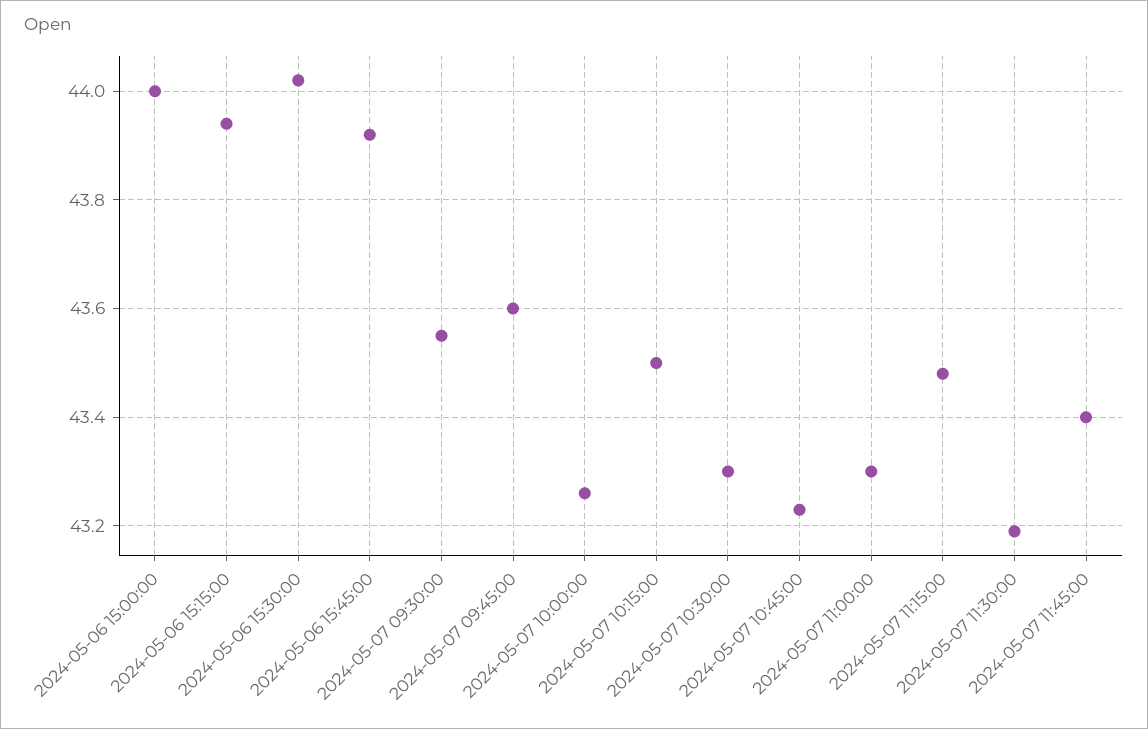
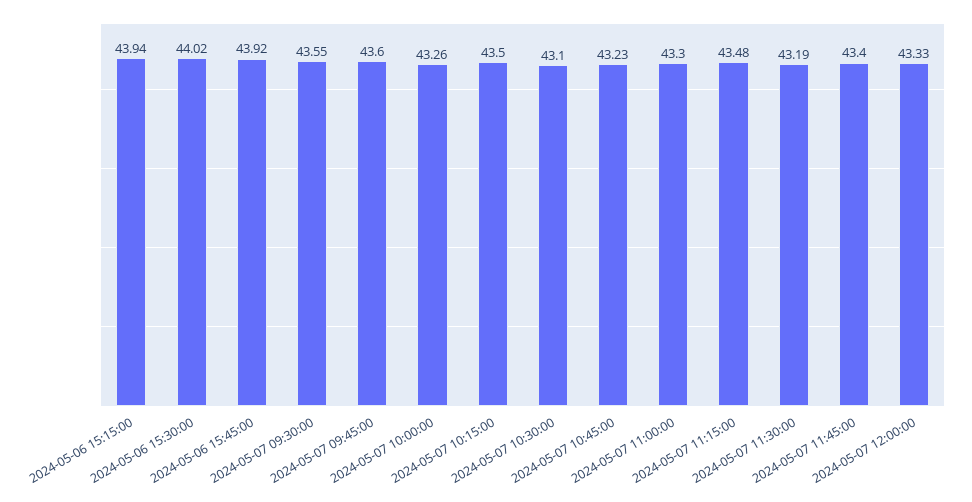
2024-05-06 15:00:00: 44 -> none
2024-05-07 10:30:00: 43.3 -> 43.1
2024-05-07 12:00:00: none -> 43.33

